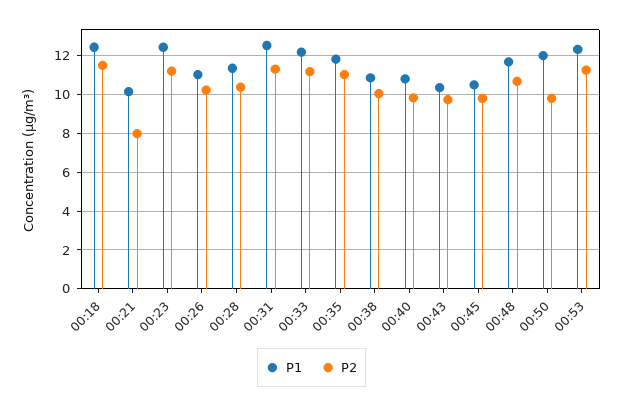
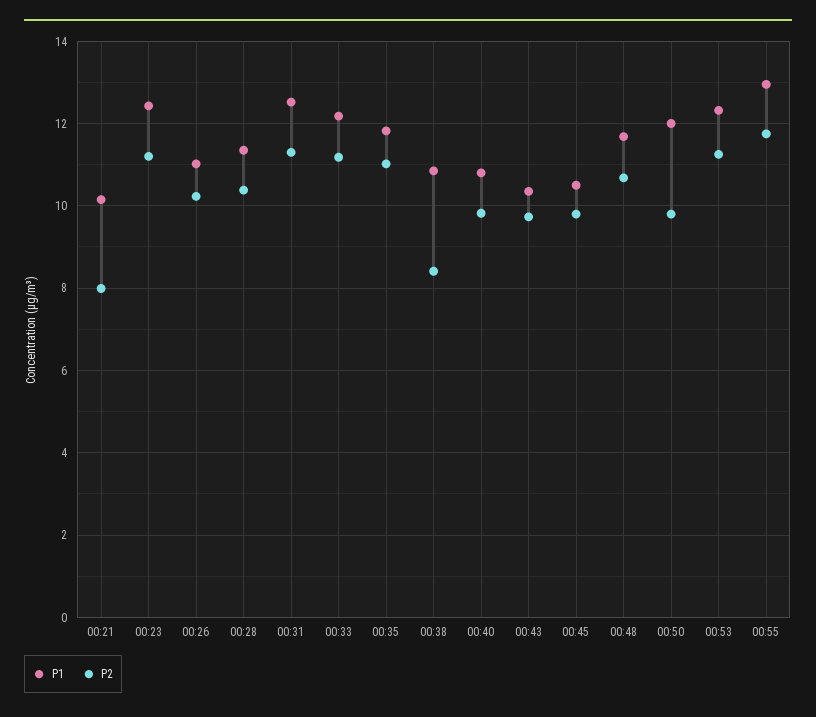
P1, 00:18: 12.5 -> none
P2, 00:18: 11.5 -> none
P2, 00:38: 10 -> 8.4
P1, 00:55: none -> 13
P2, 00:55: none -> 11.8

